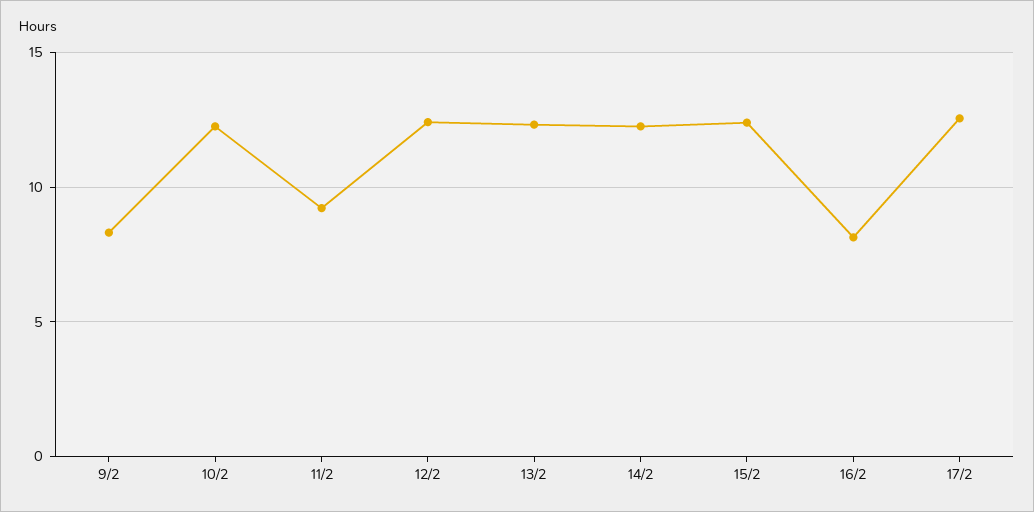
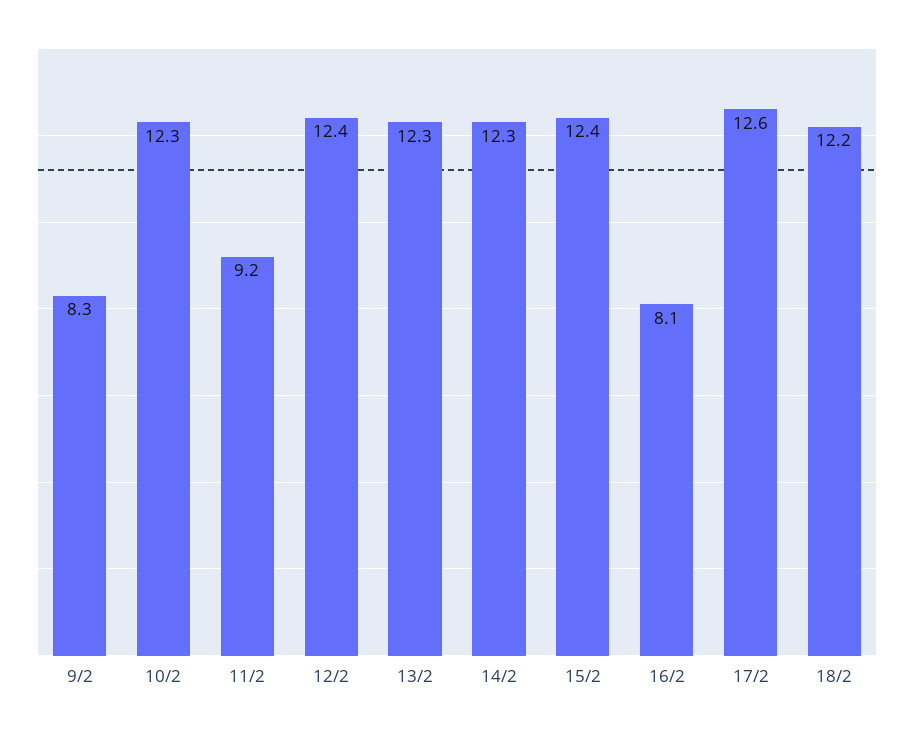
18/2: none -> 12.2

